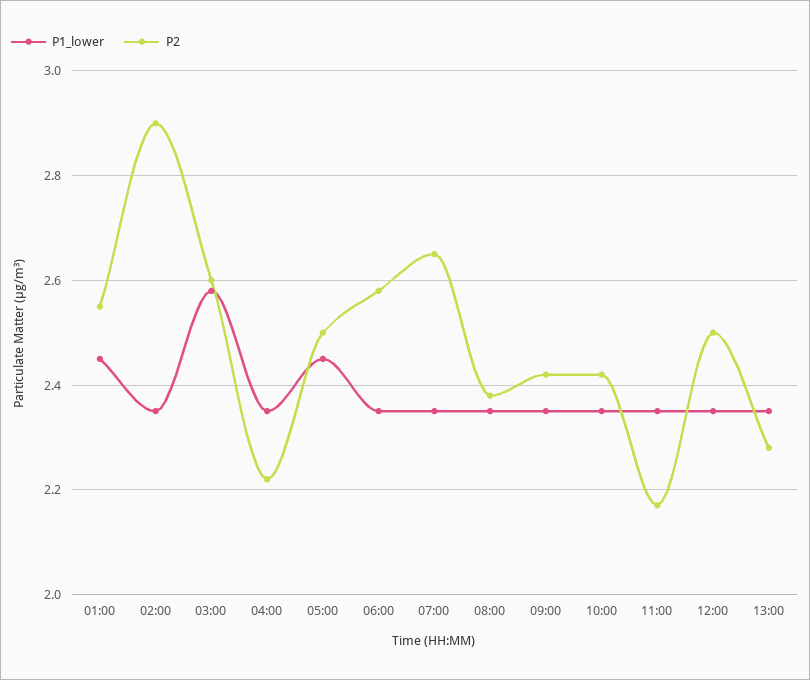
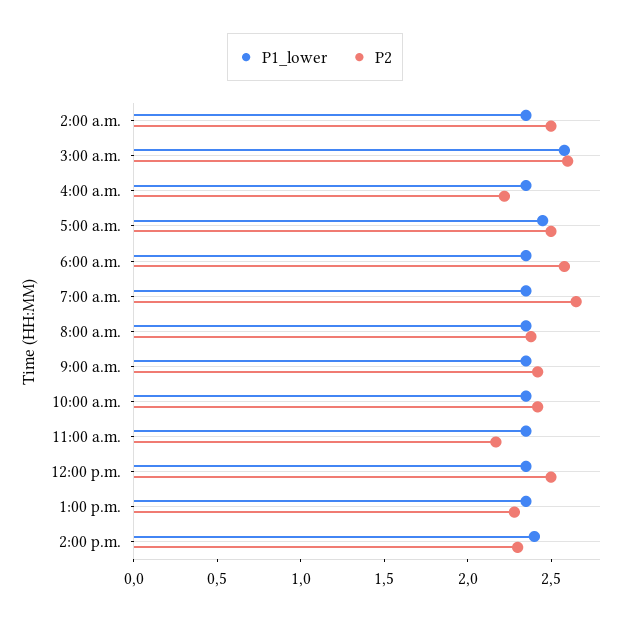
P1_lower, 01:00: 2.45 -> none
P2, 01:00: 2.55 -> none
P2, 02:00: 2.9 -> 2.5
P1_lower, 2:00 p.m.: none -> 2.4
P2, 2:00 p.m.: none -> 2.3

